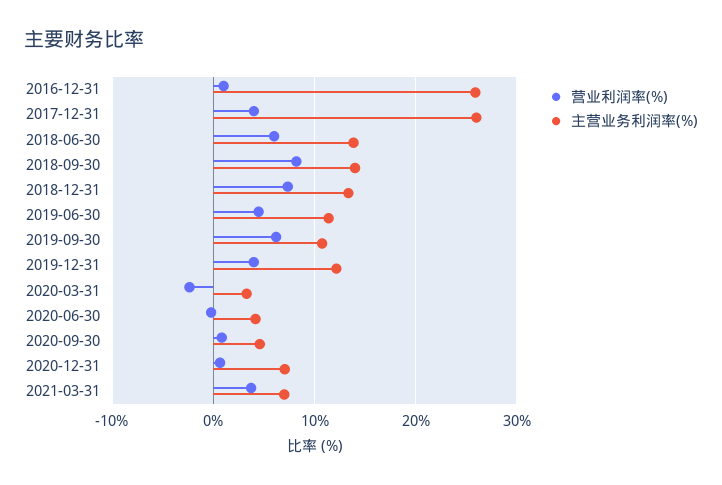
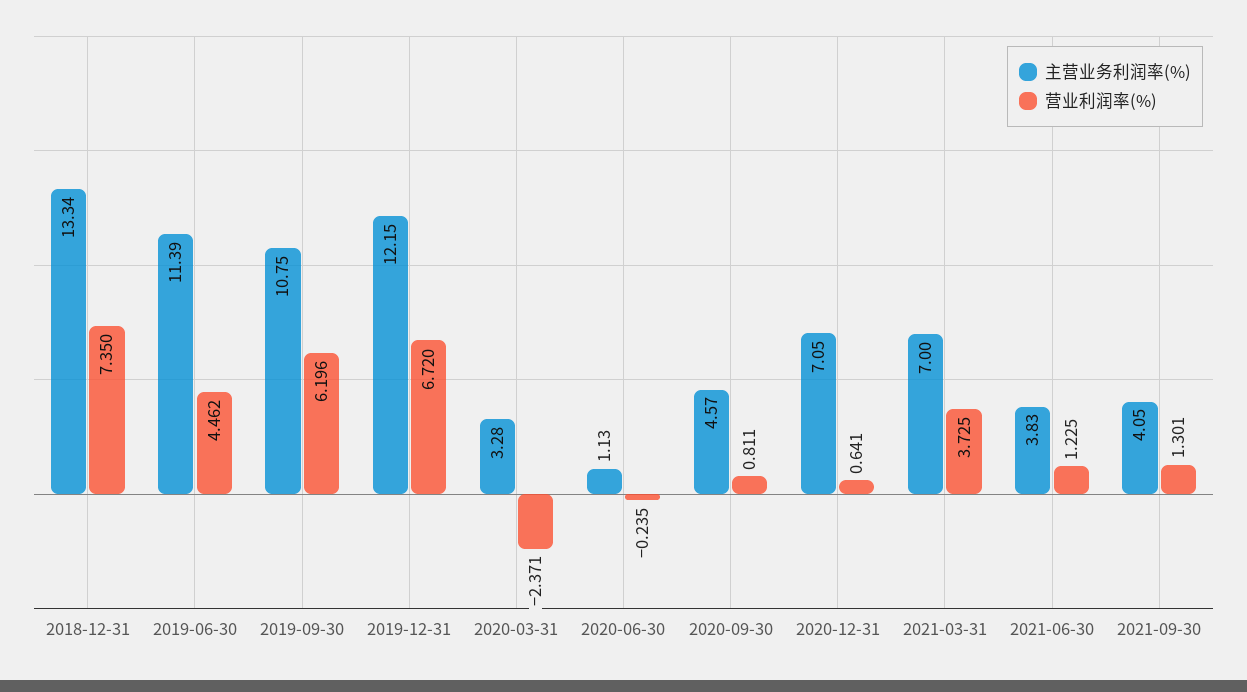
营业利润率(%), 2016-12-31: 1 -> none
主营业务利润率(%), 2016-12-31: 26 -> none
营业利润率(%), 2017-12-31: 4 -> none
主营业务利润率(%), 2017-12-31: 26 -> none
营业利润率(%), 2018-06-30: 6 -> none
主营业务利润率(%), 2018-06-30: 14 -> none
营业利润率(%), 2018-09-30: 8 -> none
主营业务利润率(%), 2018-09-30: 14 -> none
营业利润率(%), 2019-12-31: 4 -> 6.72
主营业务利润率(%), 2020-06-30: 4 -> 1.13
主营业务利润率(%), 2021-06-30: none -> 3.83
营业利润率(%), 2021-06-30: none -> 1.225
主营业务利润率(%), 2021-09-30: none -> 4.05
营业利润率(%), 2021-09-30: none -> 1.301

